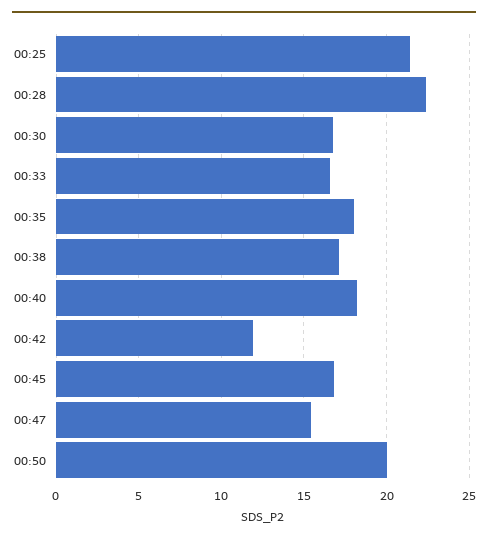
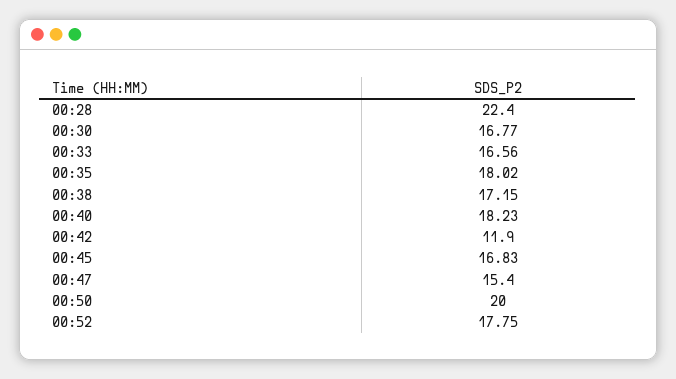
00:25: 21.5 -> none
00:52: none -> 17.75

